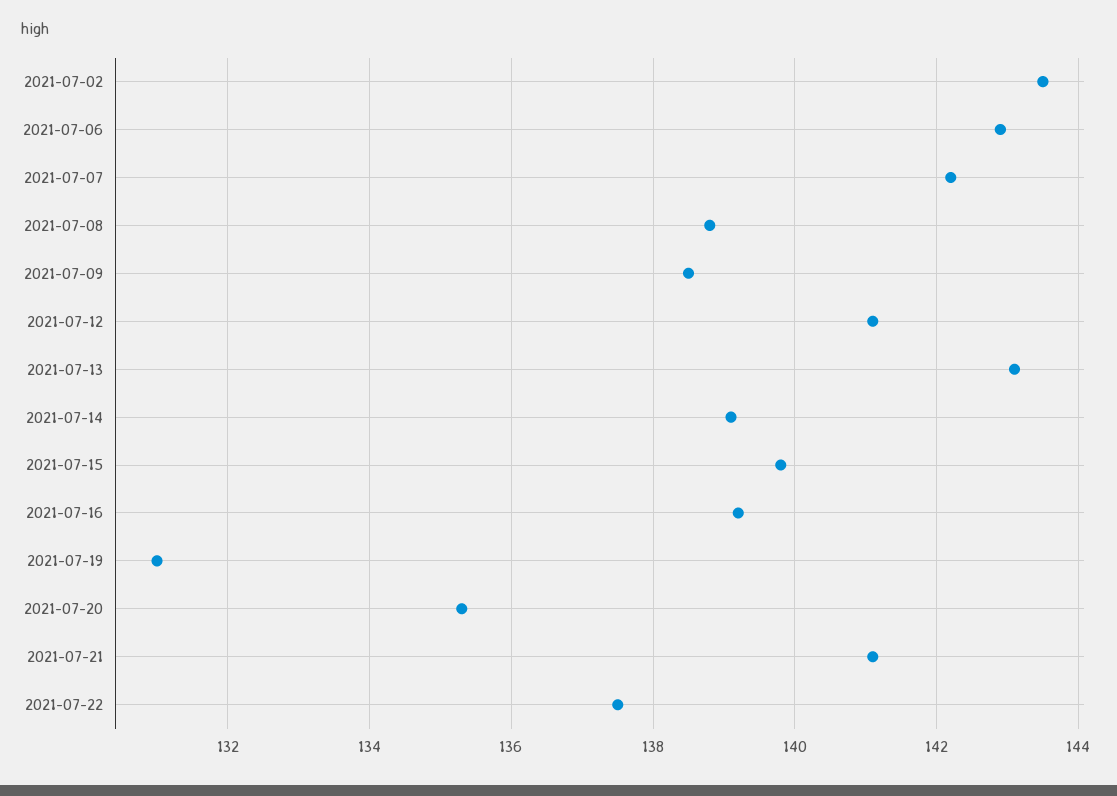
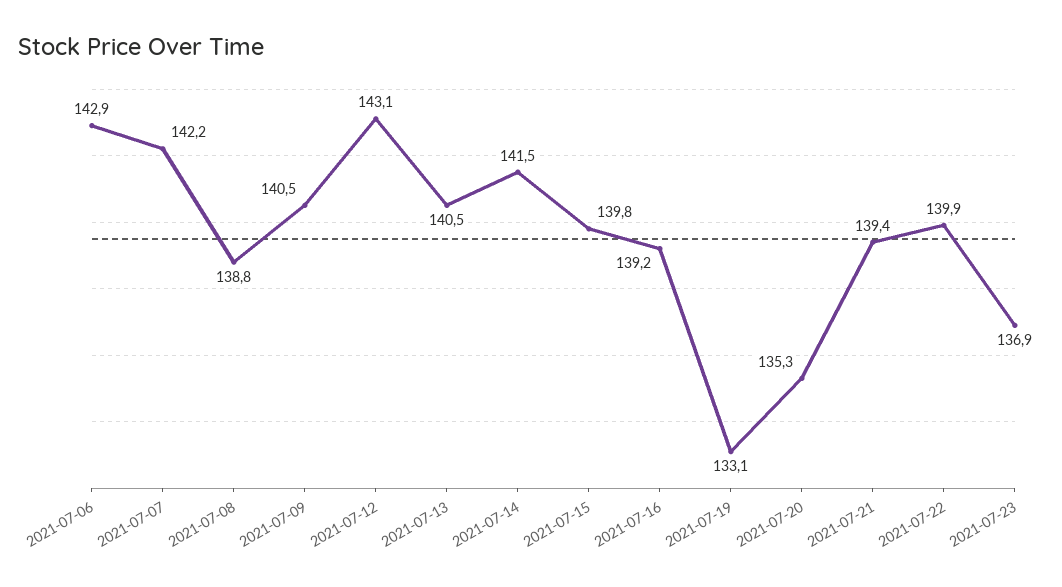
2021-07-02: 143.5 -> none
2021-07-09: 138.5 -> 140.5
2021-07-12: 141 -> 143.1
2021-07-13: 143 -> 140.5
2021-07-14: 139 -> 141.5
2021-07-19: 131 -> 133.1
2021-07-21: 141 -> 139.4
2021-07-22: 137.5 -> 139.9
2021-07-23: none -> 136.9

